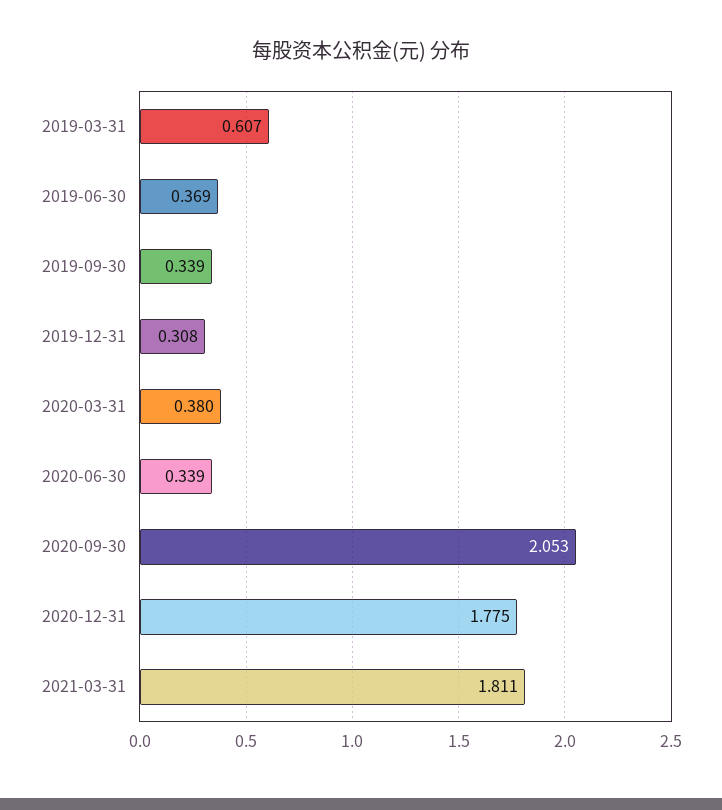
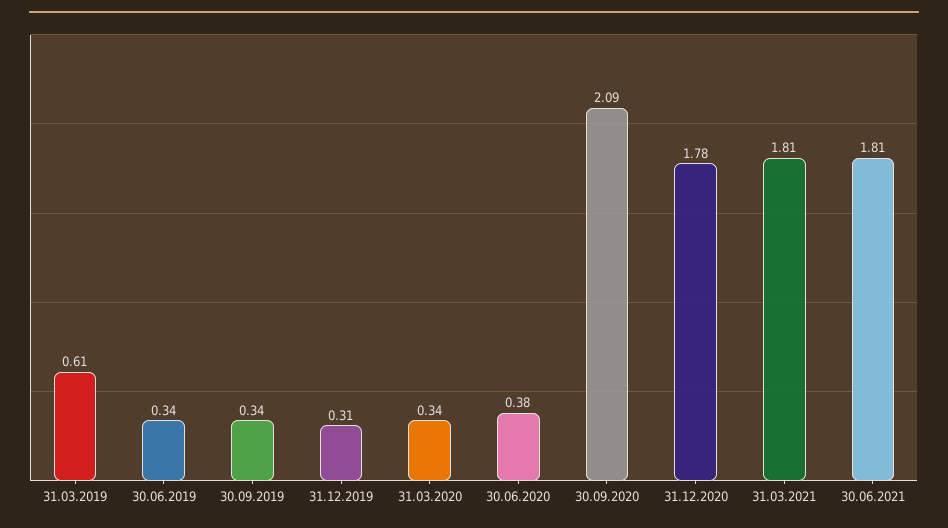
2019-06-30: 0.369 -> 0.34
2020-03-31: 0.38 -> 0.34
2020-06-30: 0.339 -> 0.38
2020-09-30: 2.053 -> 2.09
30.06.2021: none -> 1.81

